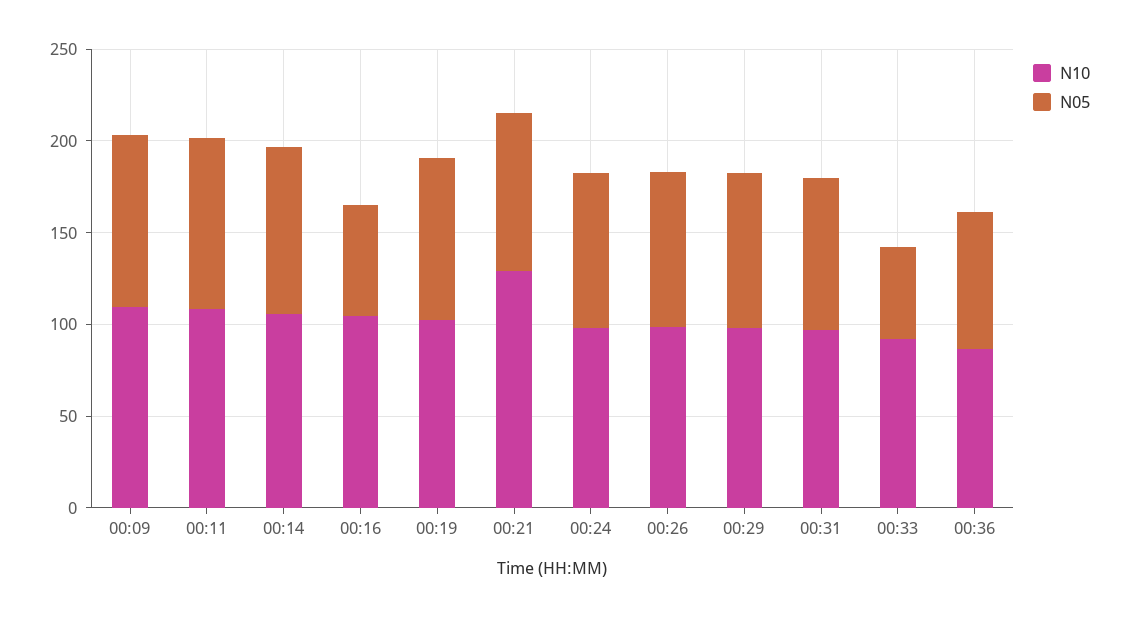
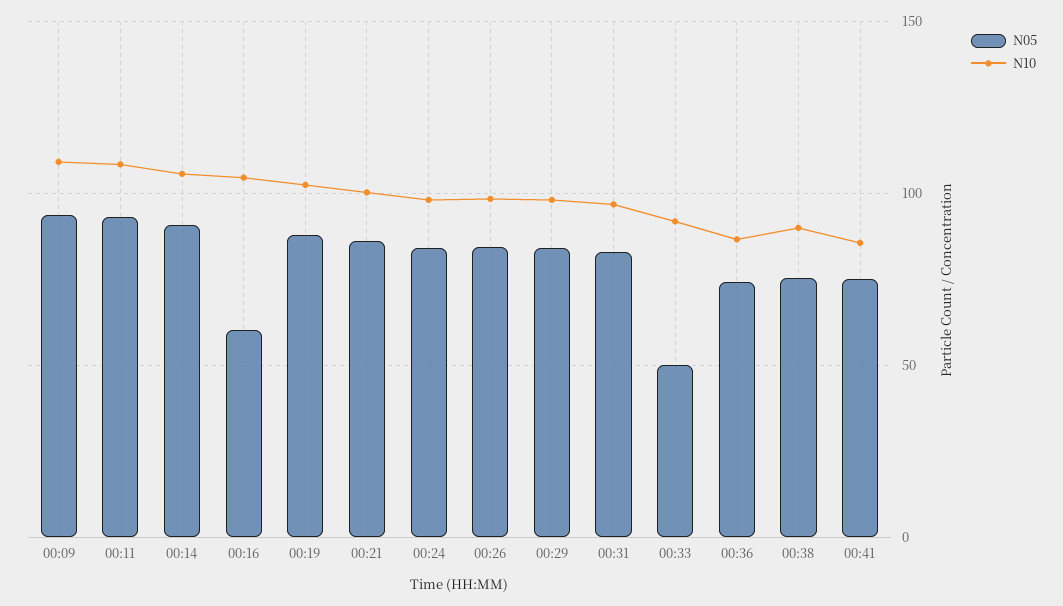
N10, 00:21: 130 -> 100
N05, 00:38: none -> 75
N10, 00:38: none -> 90
N05, 00:41: none -> 75
N10, 00:41: none -> 85

